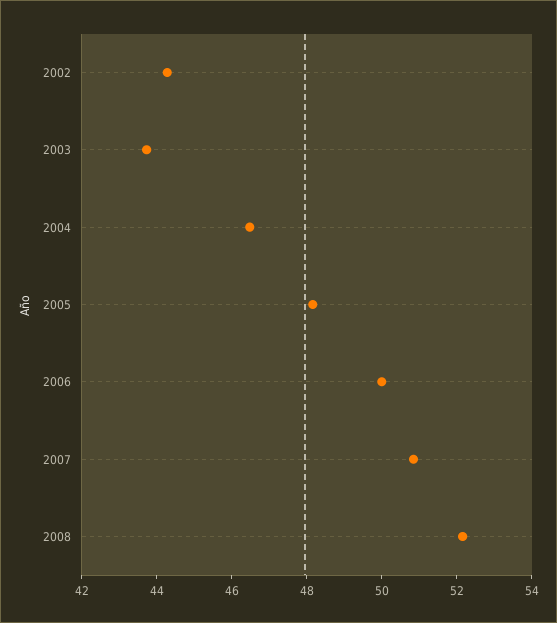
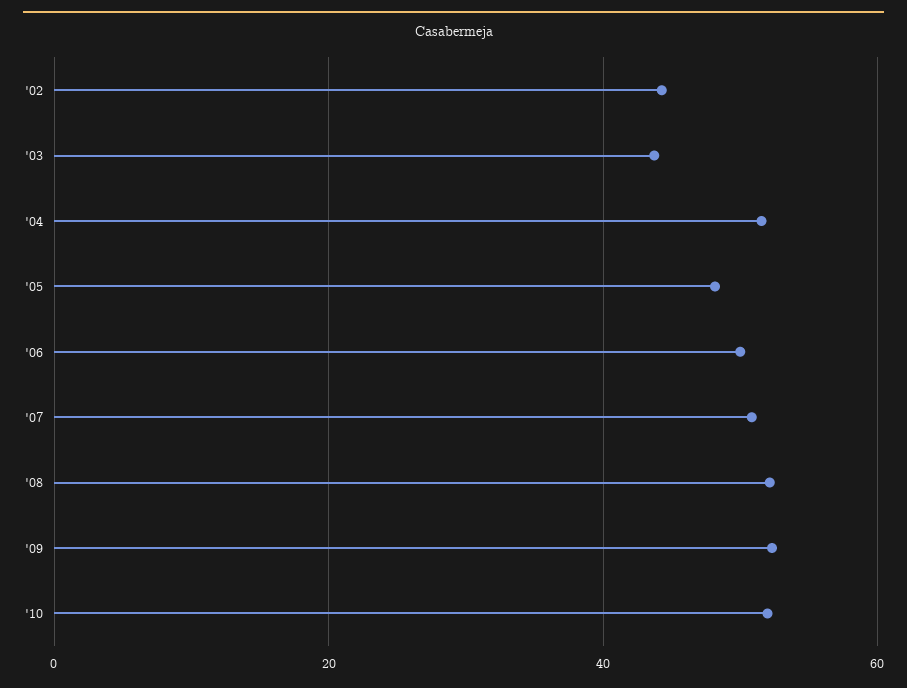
2004: 46.5 -> 52
'09: none -> 52
'10: none -> 52

